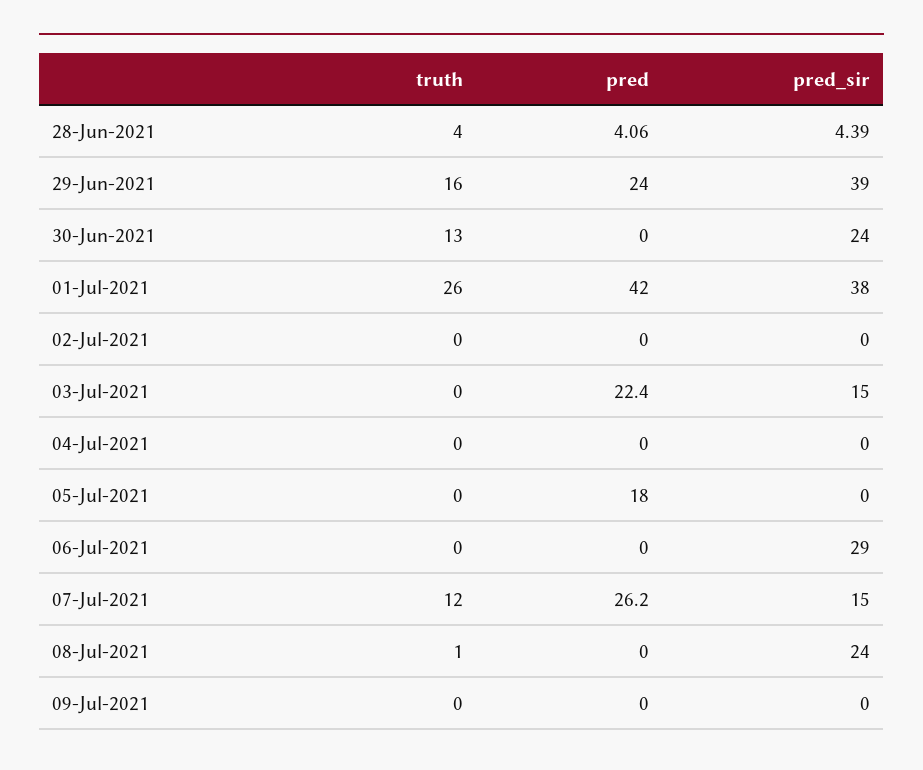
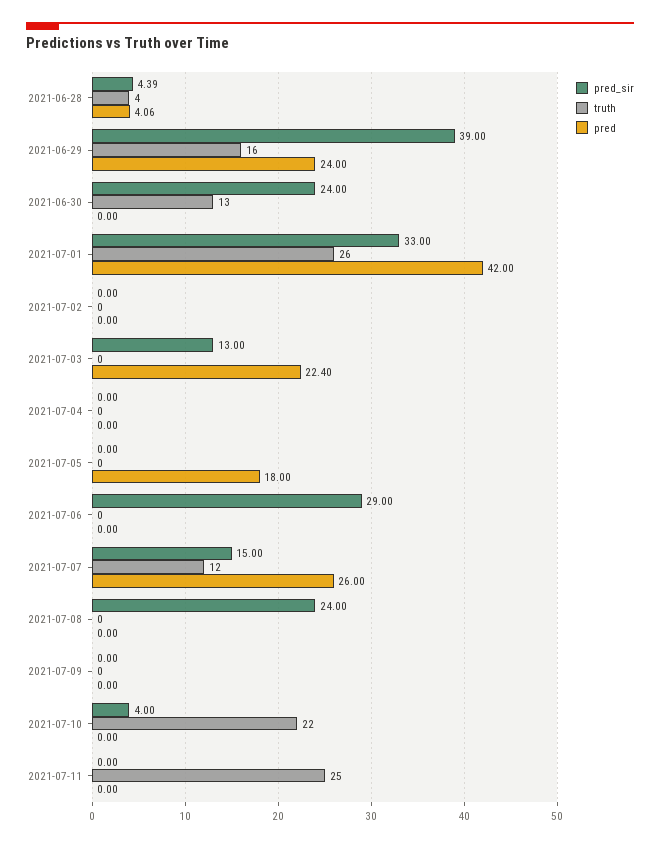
pred_sir, 01-Jul-2021: 38 -> 33
pred_sir, 03-Jul-2021: 15 -> 13
pred, 07-Jul-2021: 26.2 -> 26
truth, 08-Jul-2021: 1 -> 0
pred_sir, 2021-07-10: none -> 4
truth, 2021-07-10: none -> 22
pred, 2021-07-10: none -> 0
pred_sir, 2021-07-11: none -> 0
truth, 2021-07-11: none -> 25
pred, 2021-07-11: none -> 0

